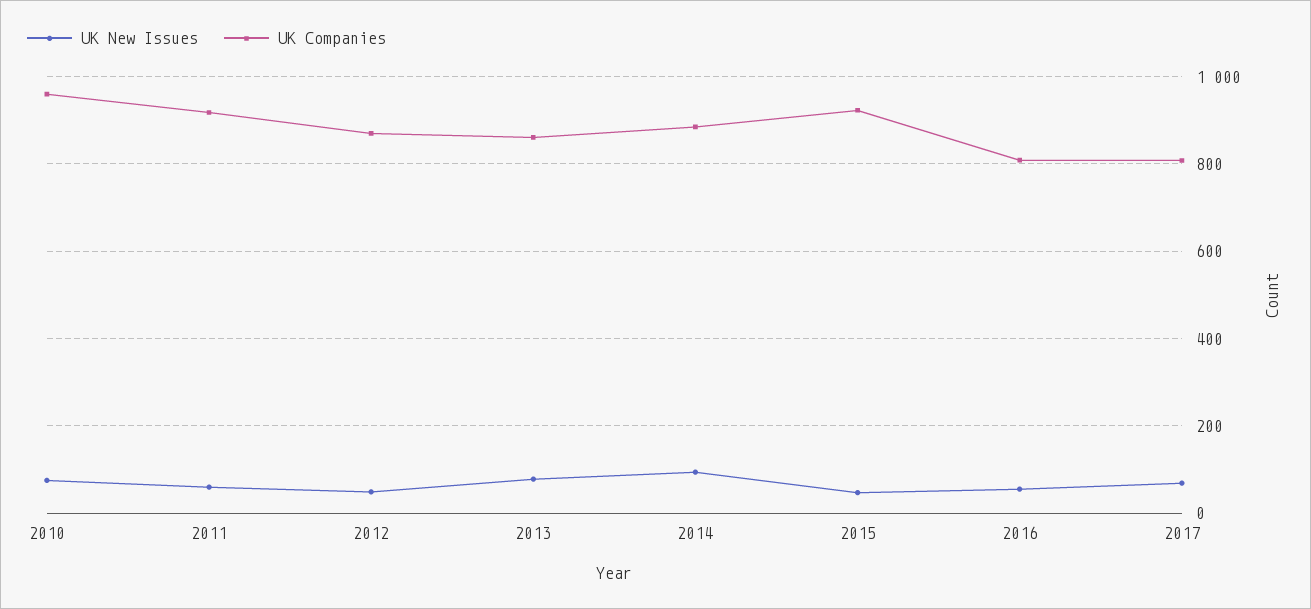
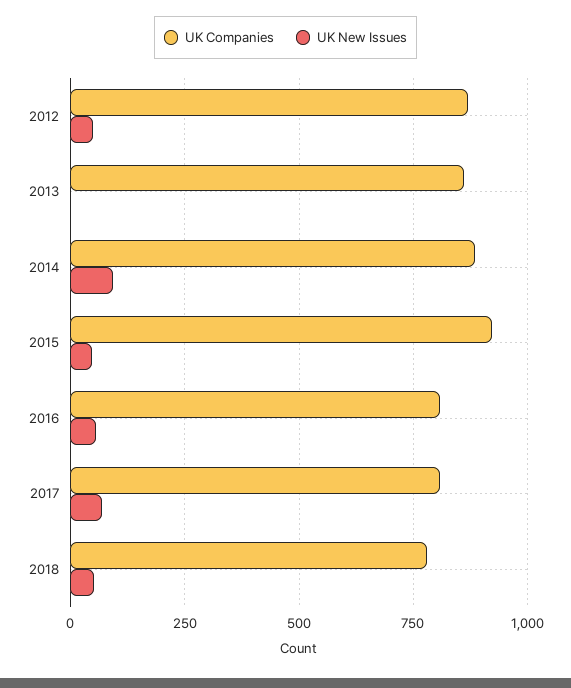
UK New Issues, 2010: 80 -> none
UK Companies, 2010: 960 -> none
UK New Issues, 2011: 60 -> none
UK Companies, 2011: 920 -> none
UK New Issues, 2013: 80 -> 0
UK Companies, 2018: none -> 775
UK New Issues, 2018: none -> 50

